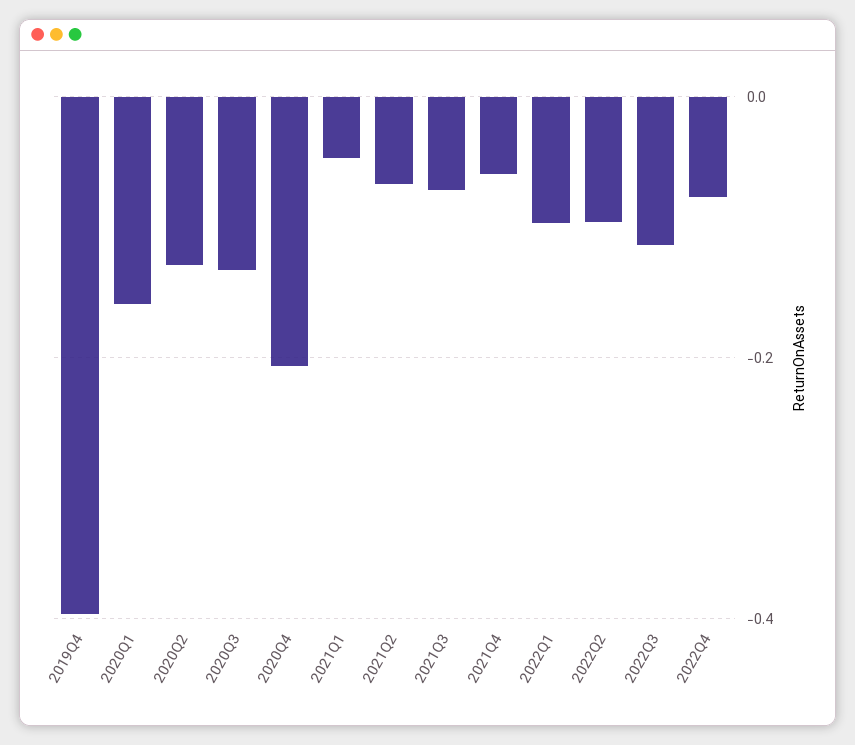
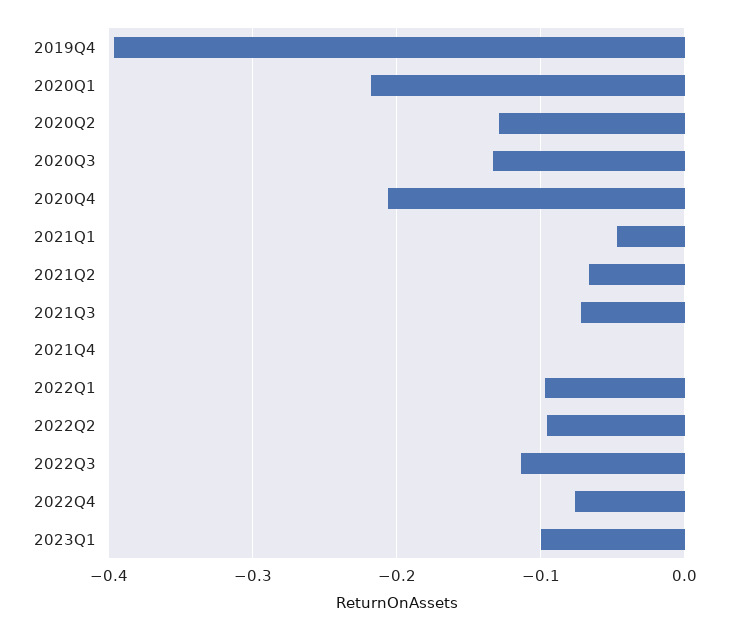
2020Q1: -0.16 -> -0.22
2021Q4: -0.06 -> 0
2023Q1: none -> -0.1

